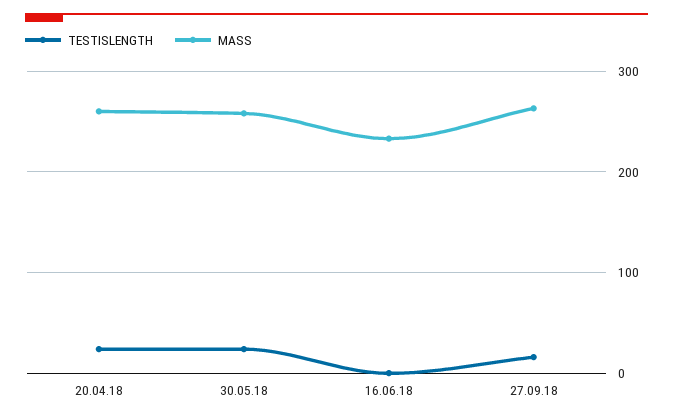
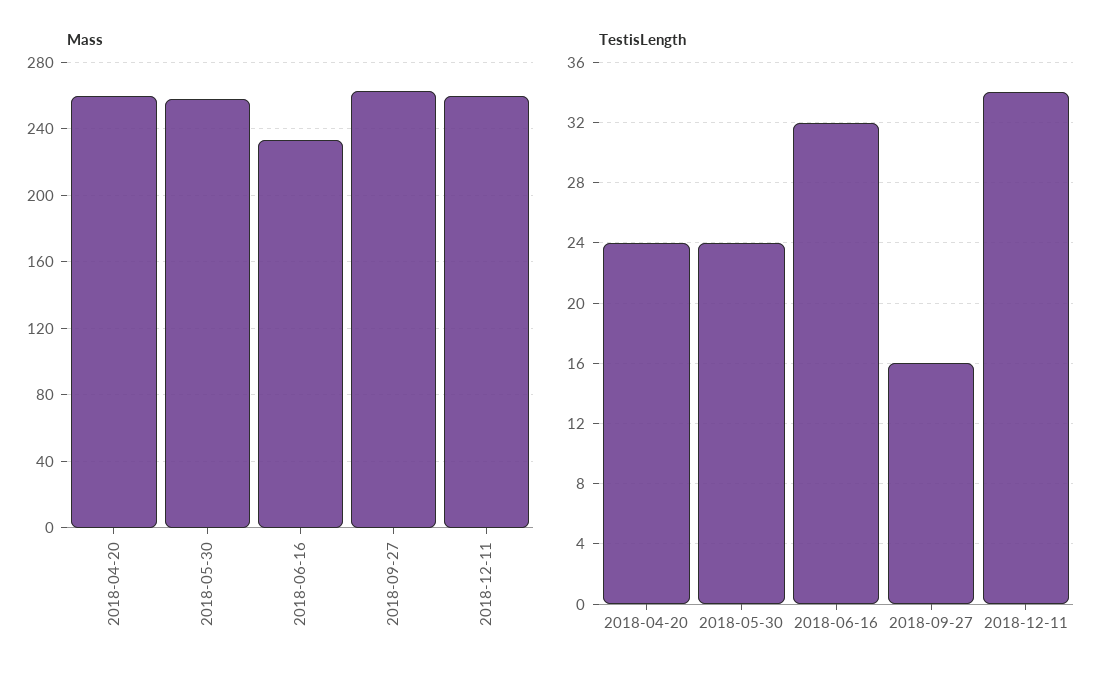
TESTISLENGTH, 16.06.18: 0 -> 32
MASS, 2018-12-11: none -> 260
TESTISLENGTH, 2018-12-11: none -> 34

